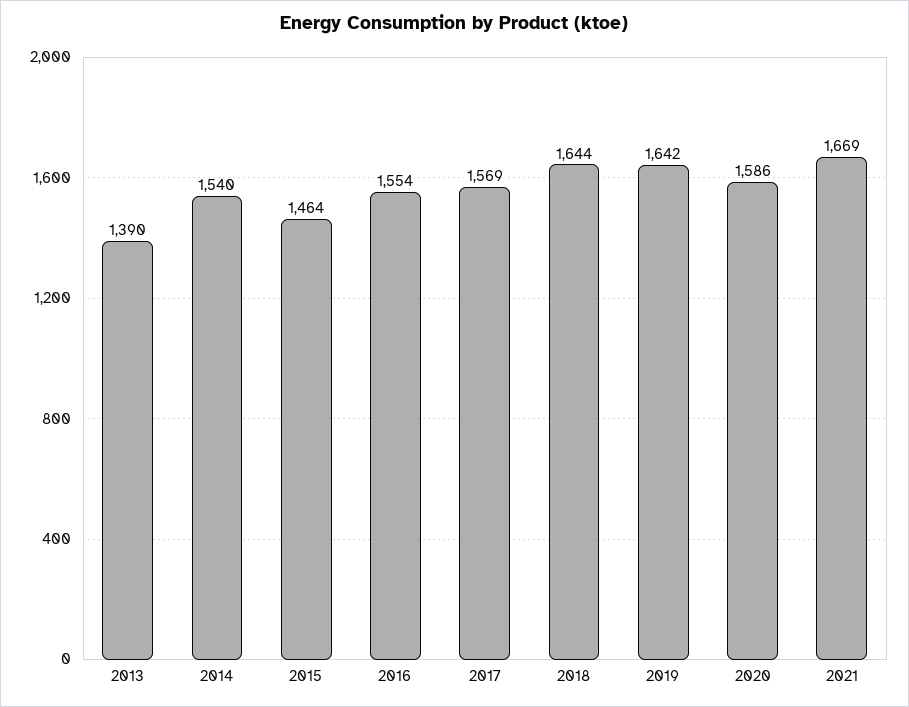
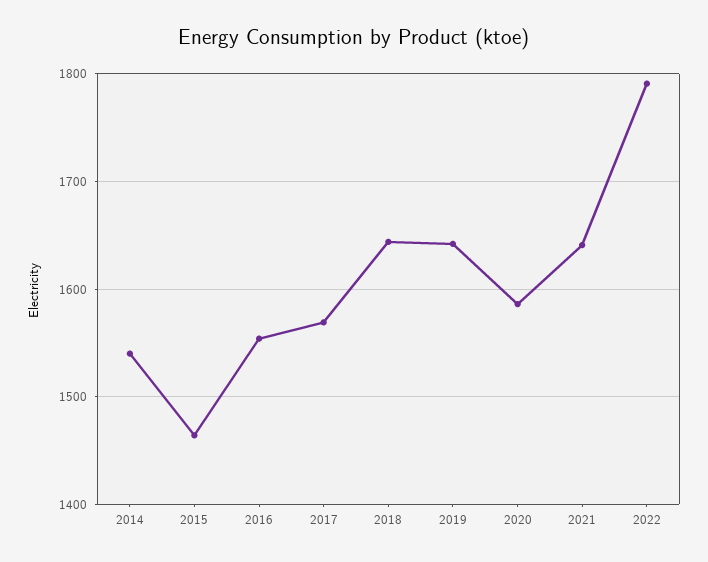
2013: 1390 -> none
2021: 1669 -> 1640
2022: none -> 1790

